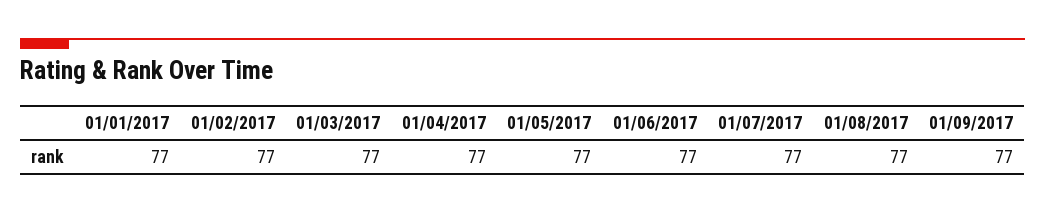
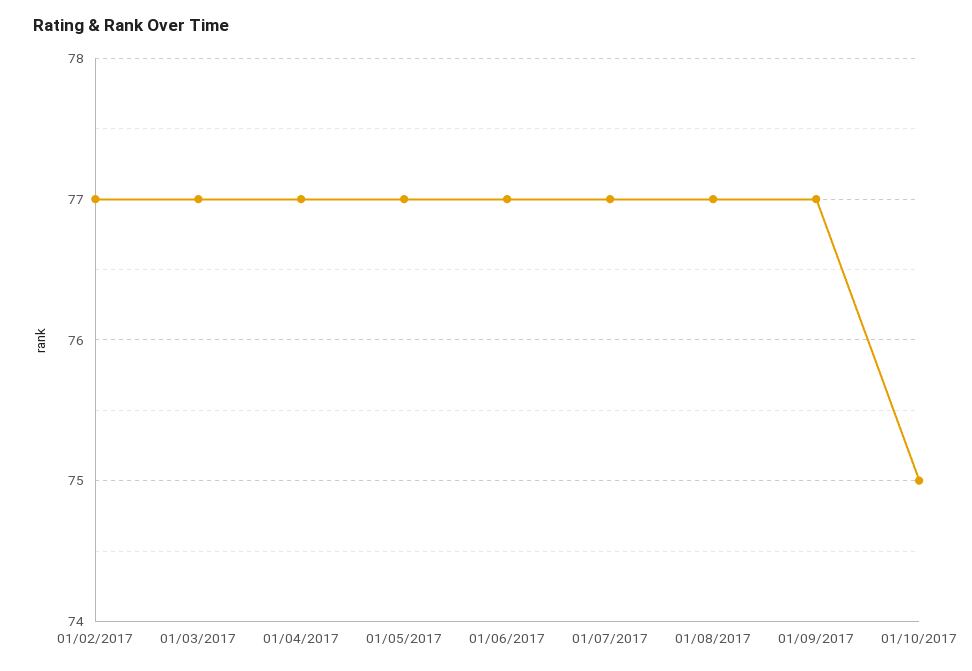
01/01/2017: 77 -> none
01/10/2017: none -> 75

